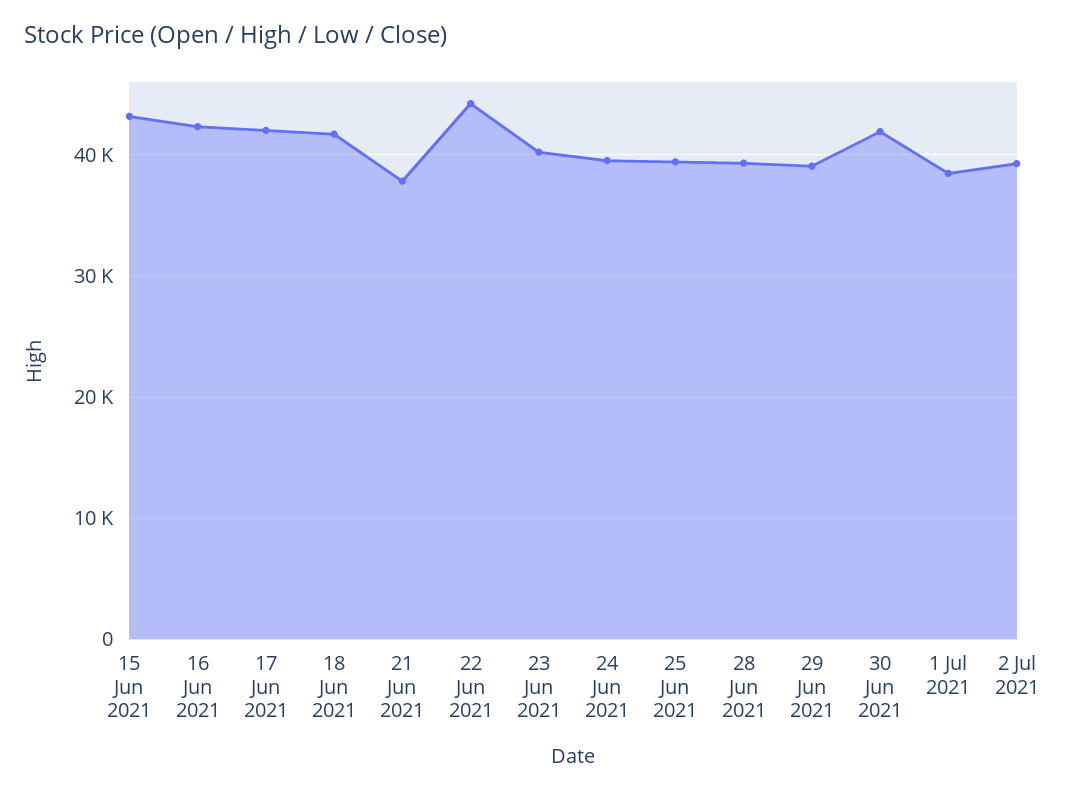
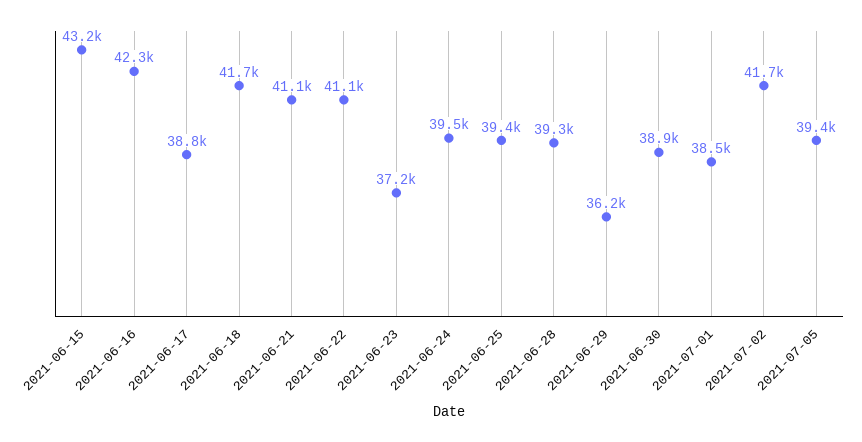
17 Jun 2021: 42000 -> 38800
21 Jun 2021: 38000 -> 41100
22 Jun 2021: 44000 -> 41100
23 Jun 2021: 40000 -> 37200
29 Jun 2021: 39000 -> 36200
30 Jun 2021: 42000 -> 38900
2 Jul 2021: 39000 -> 41700
2021-07-05: none -> 39400

